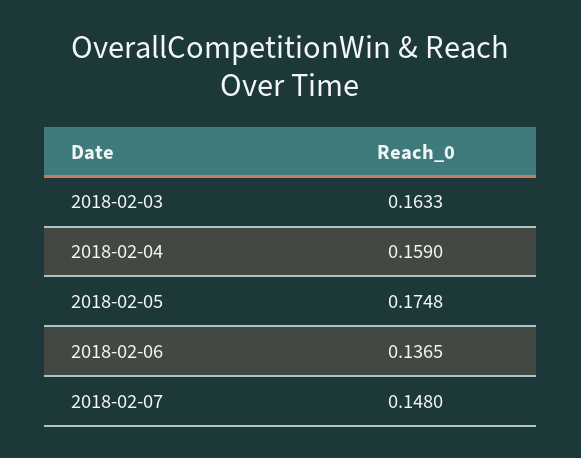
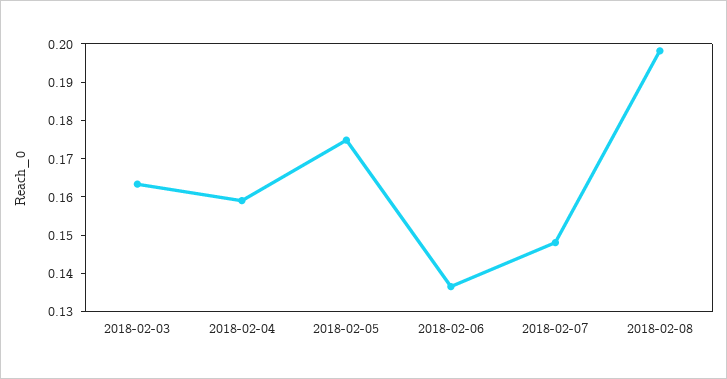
2018-02-08: none -> 0.1975

